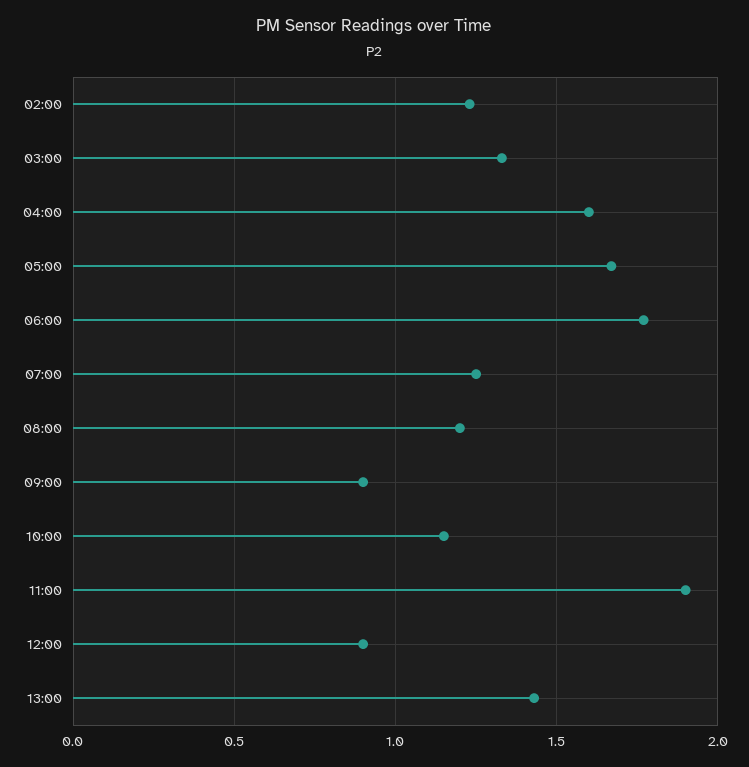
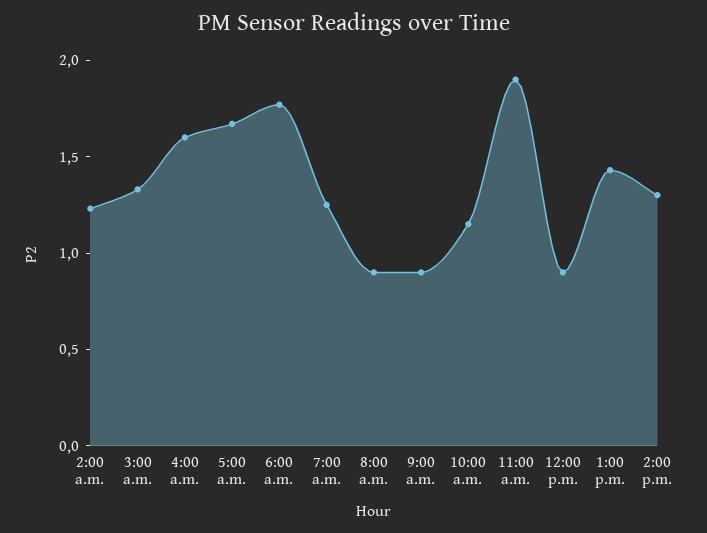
08:00: 1.2 -> 0.9
2:00 p.m.: none -> 1.3

